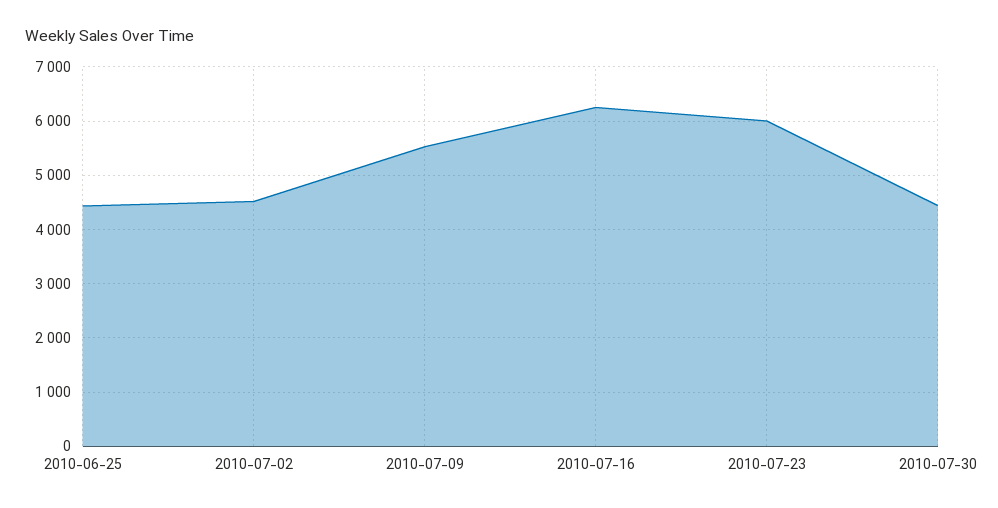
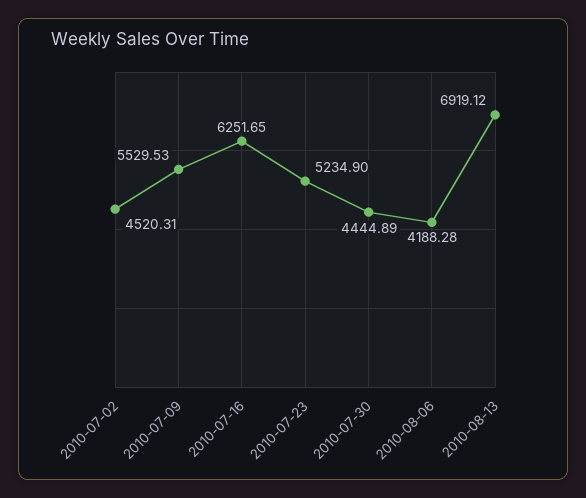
2010-06-25: 4400 -> none
2010-07-23: 6000 -> 5234.9
2010-08-06: none -> 4188.28
2010-08-13: none -> 6919.12

